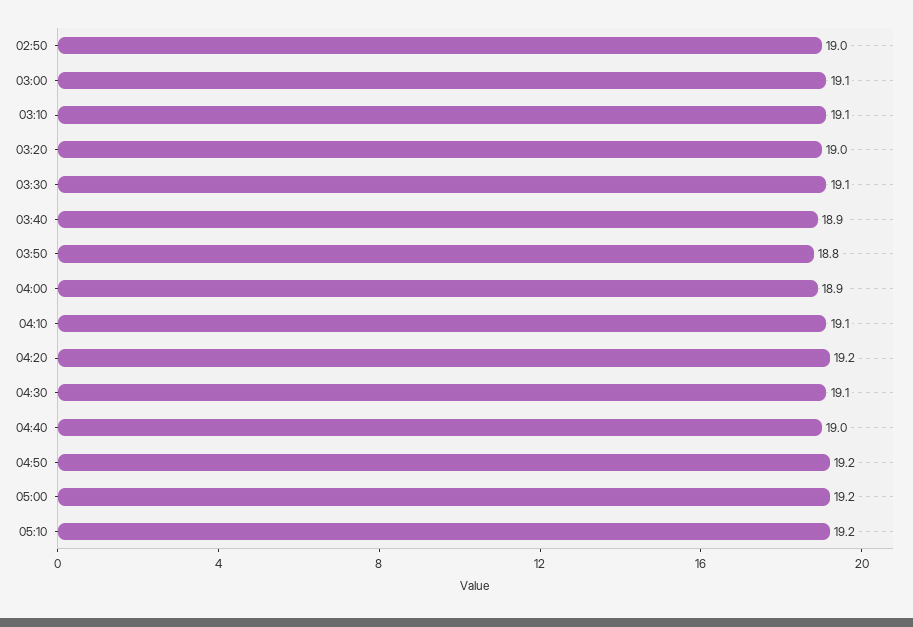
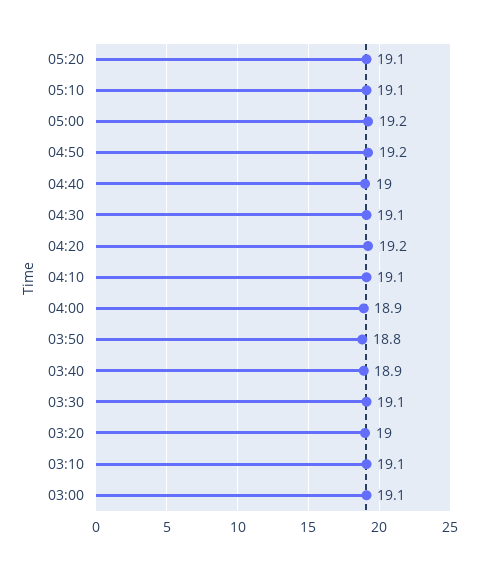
02:50: 19 -> none
05:10: 19.2 -> 19.1
05:20: none -> 19.1

